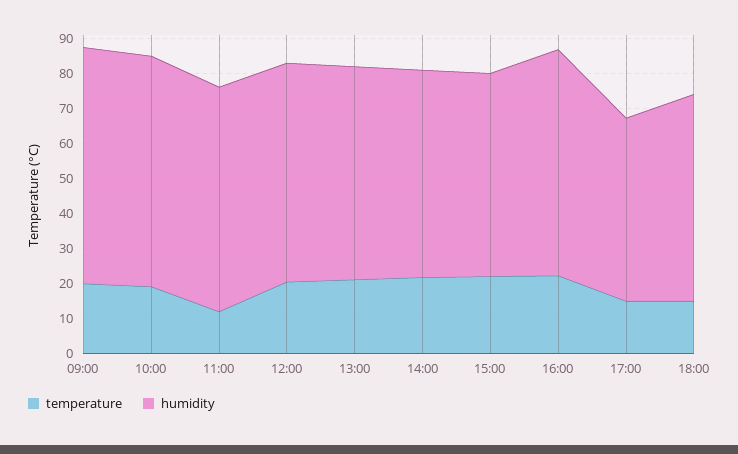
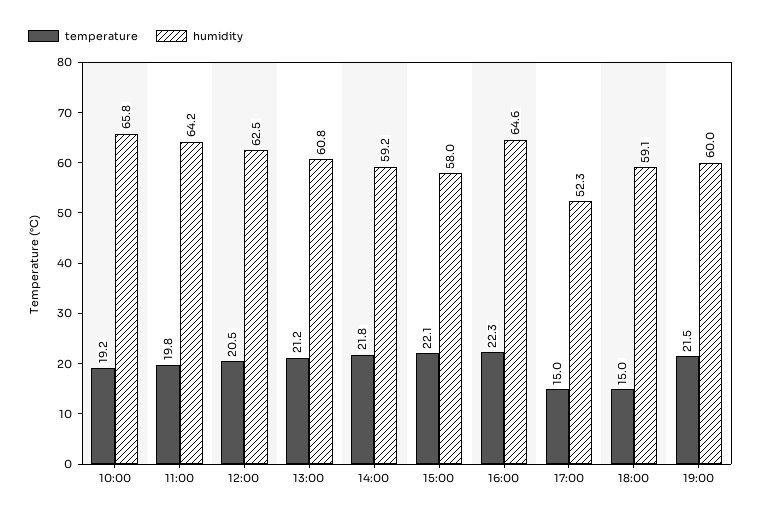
temperature, 09:00: 20 -> none
humidity, 09:00: 67.5 -> none
temperature, 11:00: 12.5 -> 19.8
temperature, 19:00: none -> 21.5
humidity, 19:00: none -> 60

